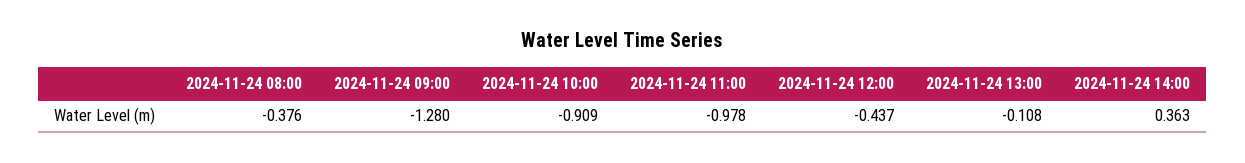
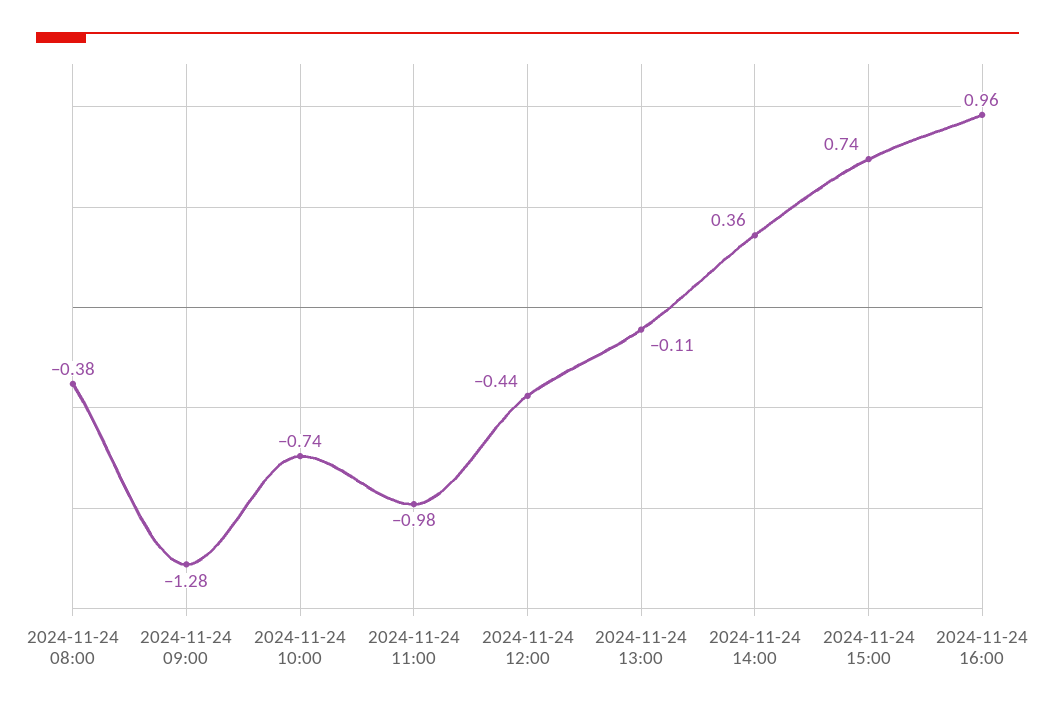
2024-11-24 10:00: -0.909 -> -0.74
2024-11-24 15:00: none -> 0.74
2024-11-24 16:00: none -> 0.96

